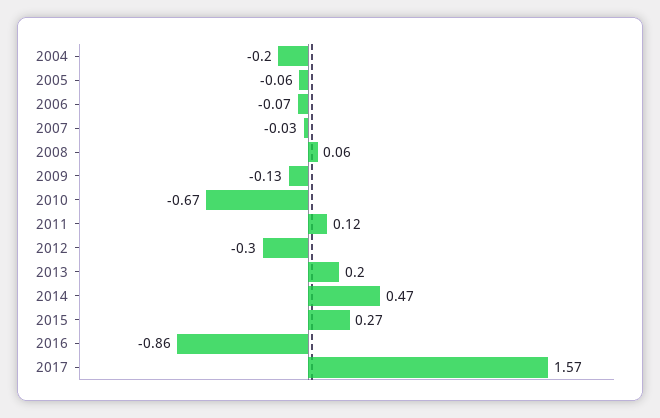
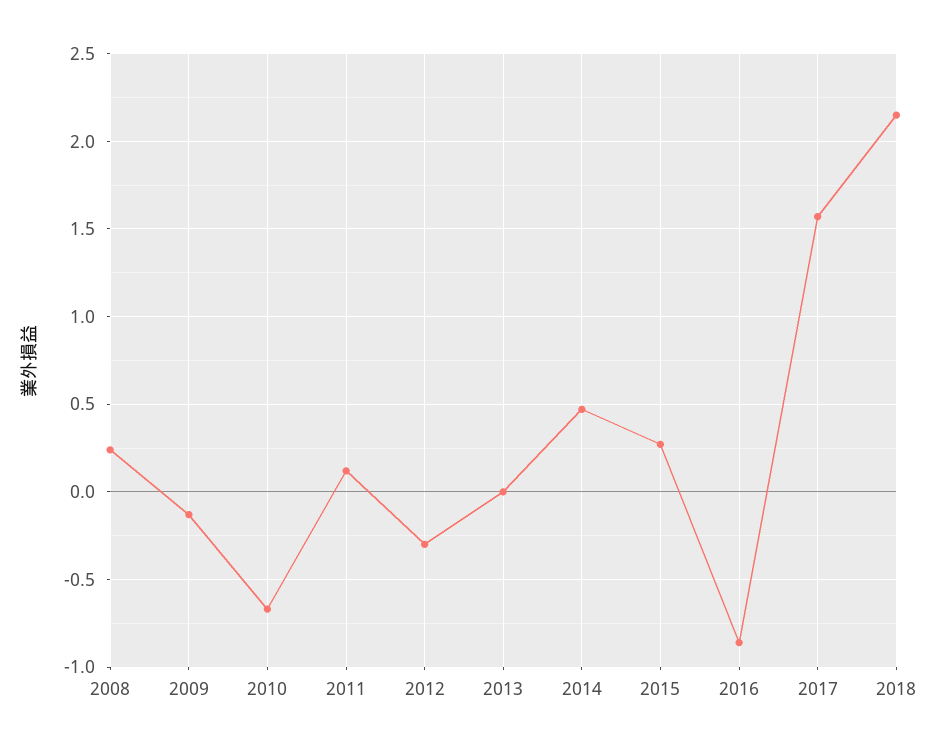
2004: -0.2 -> none
2005: -0.06 -> none
2006: -0.07 -> none
2007: -0.03 -> none
2008: 0.06 -> 0.25
2013: 0.2 -> 0
2018: none -> 2.15

